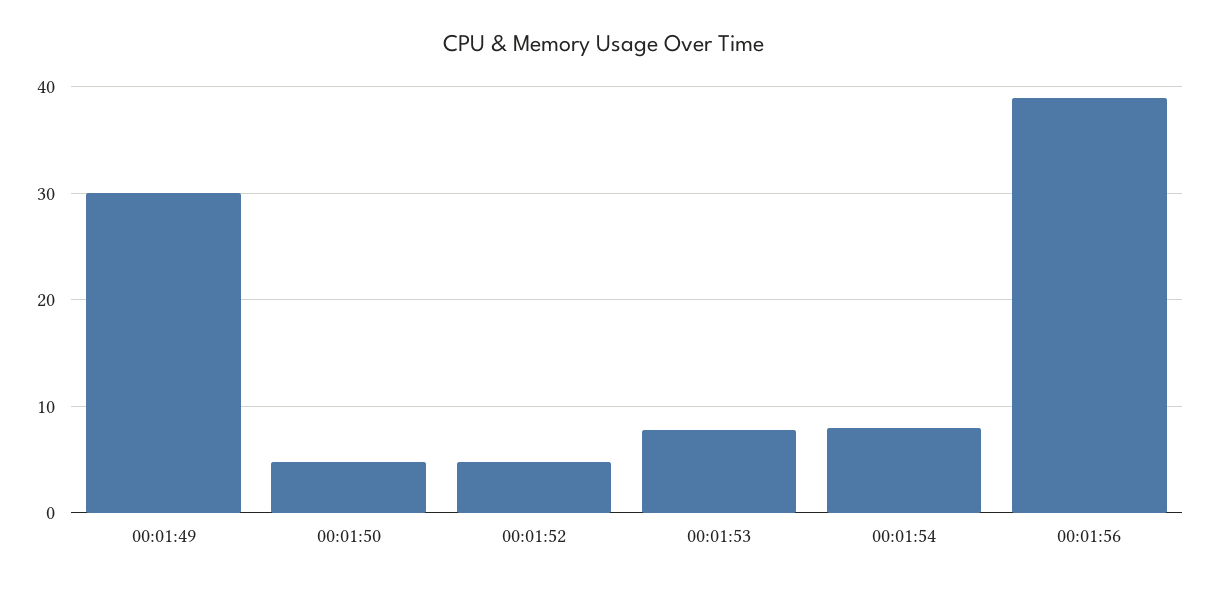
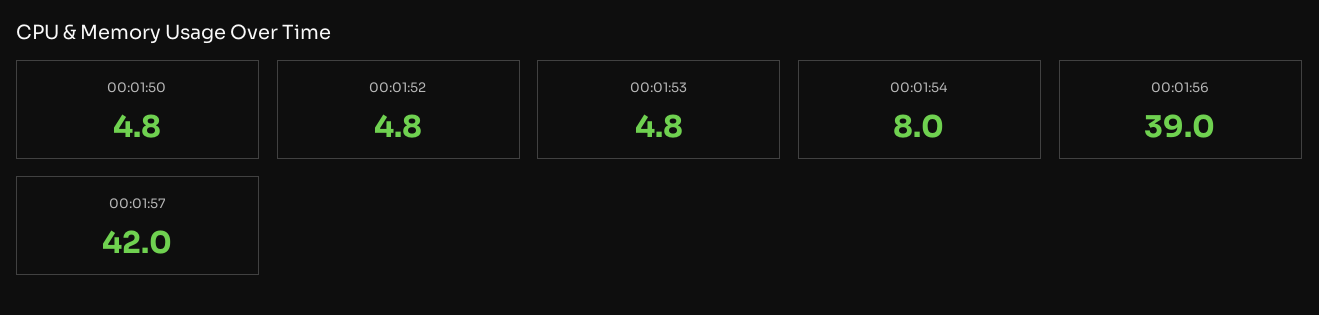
00:01:49: 30 -> none
00:01:53: 8 -> 4.8
00:01:57: none -> 42

